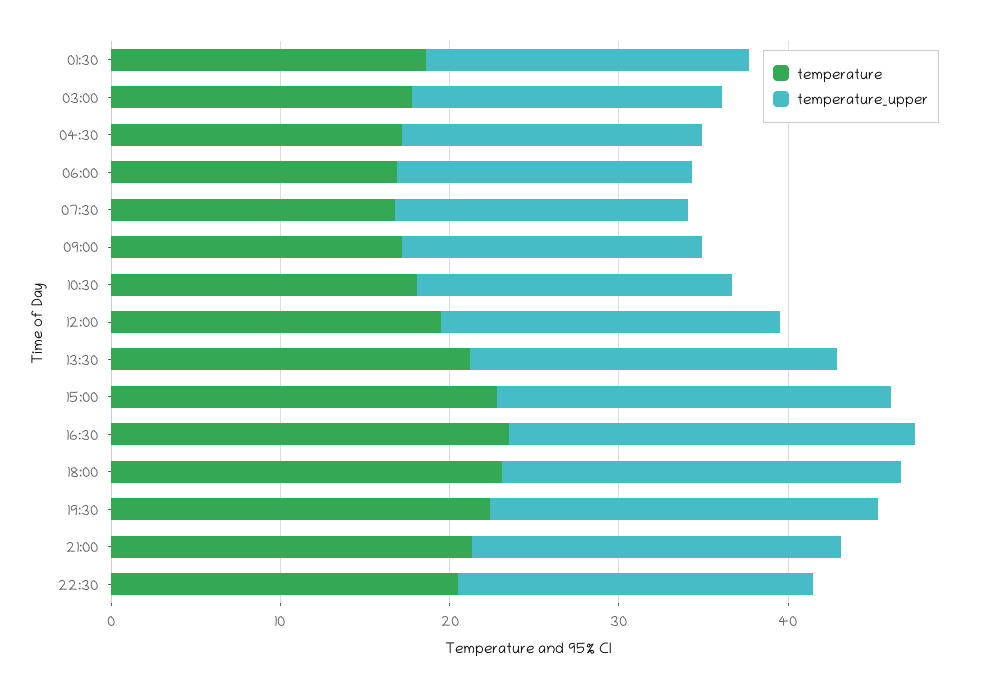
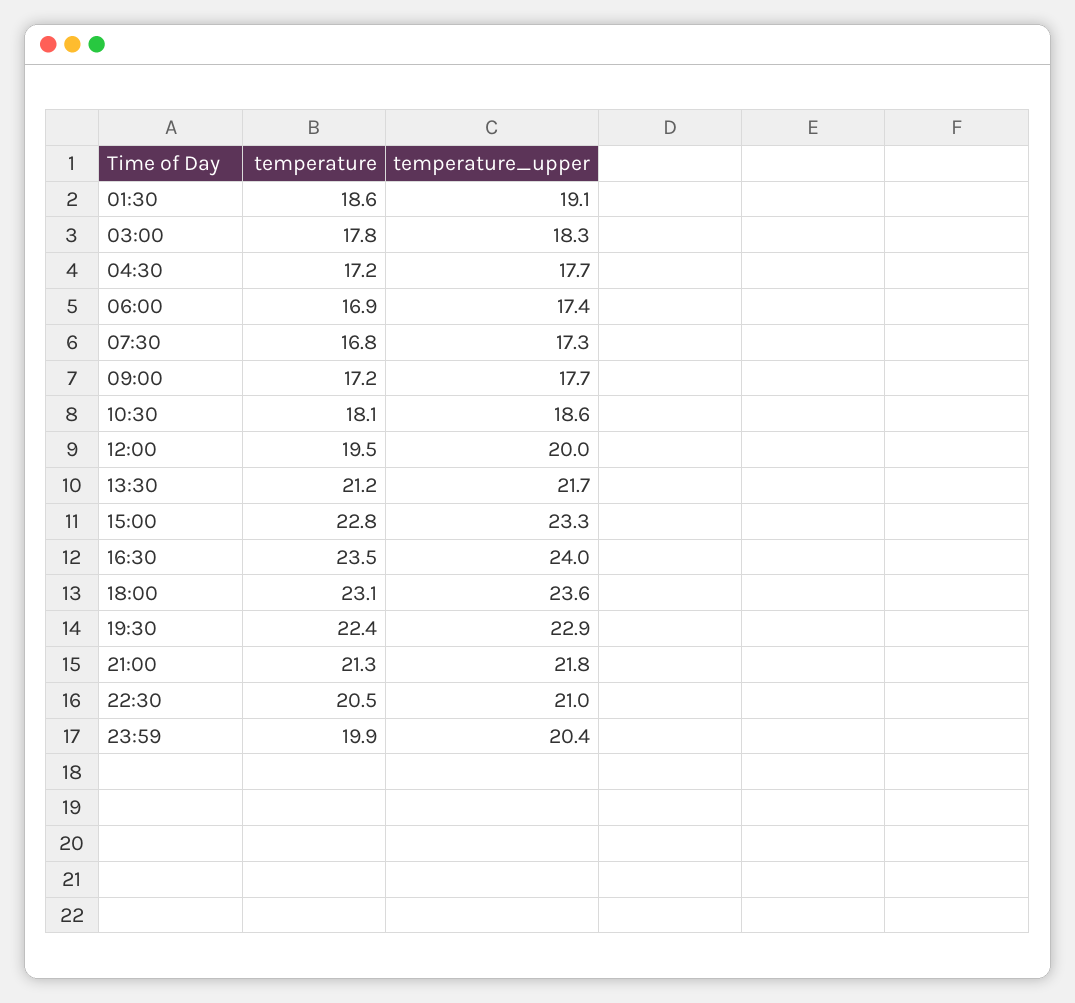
temperature, 23:59: none -> 19.9
temperature_upper, 23:59: none -> 20.4

